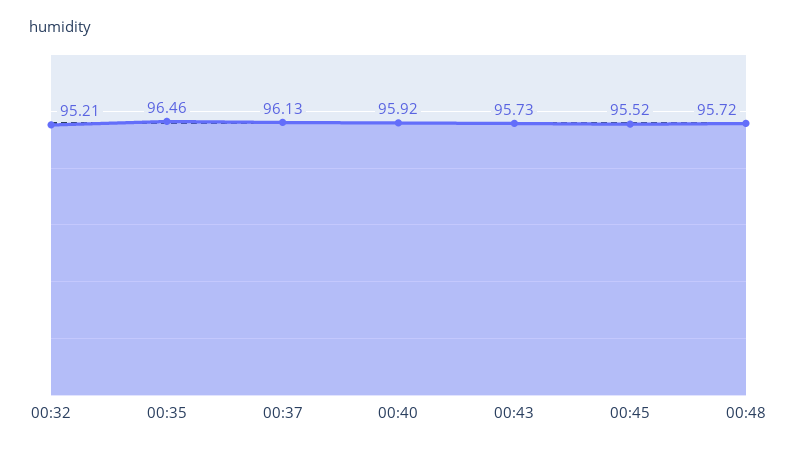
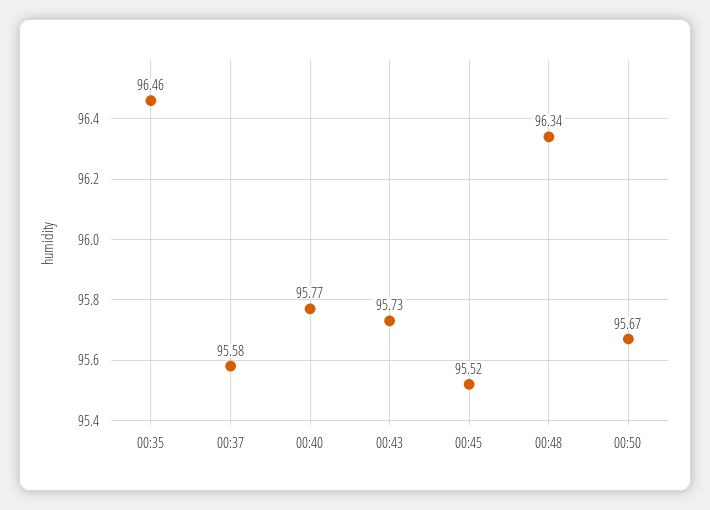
00:32: 95.21 -> none
00:37: 96.13 -> 95.58
00:40: 95.92 -> 95.77
00:48: 95.72 -> 96.34
00:50: none -> 95.67

